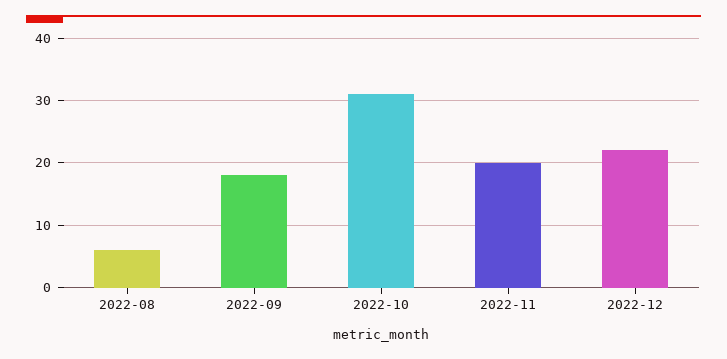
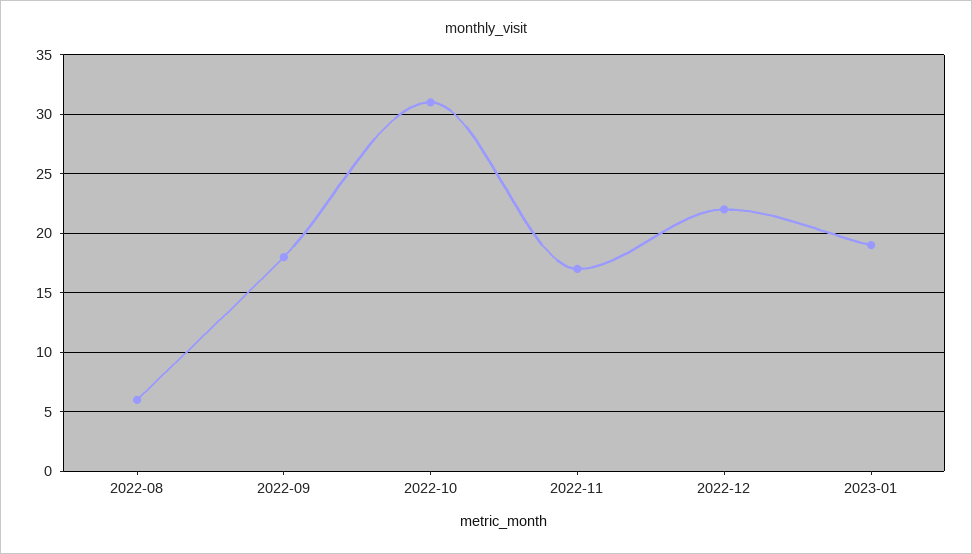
2022-11: 20 -> 17
2023-01: none -> 19

